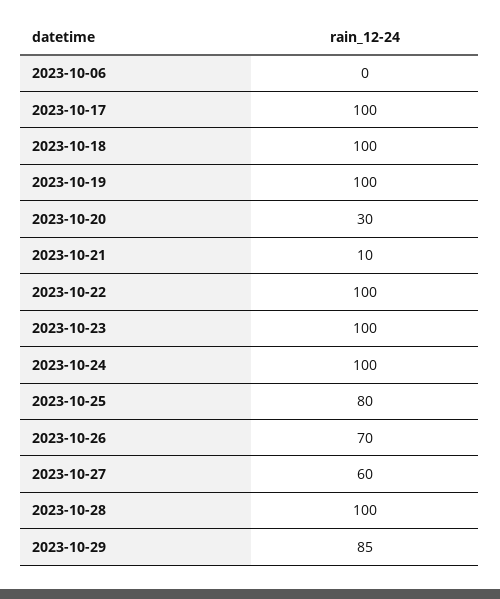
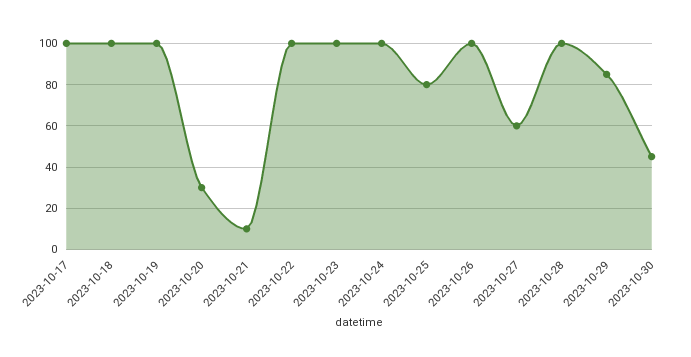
2023-10-06: 0 -> none
2023-10-26: 70 -> 100
2023-10-30: none -> 45

